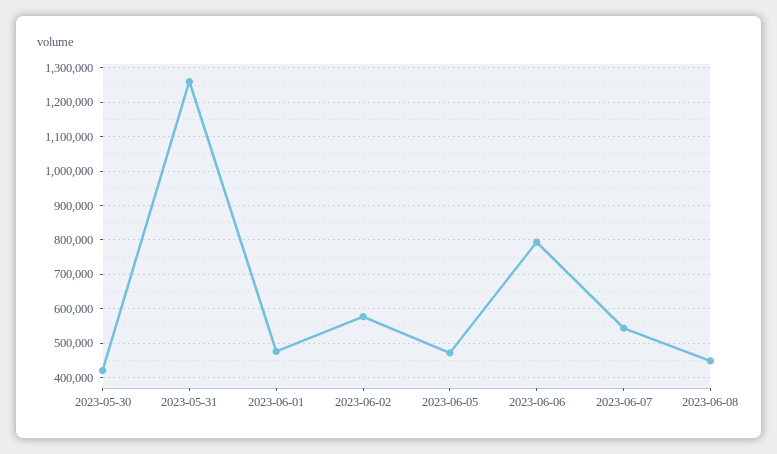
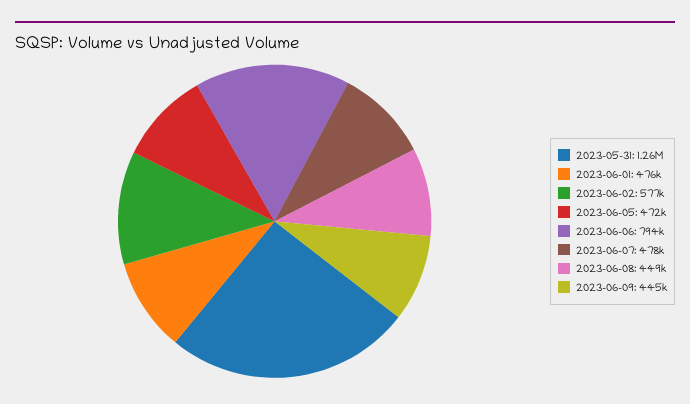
2023-05-30: 420000 -> none
2023-06-07: 540000 -> 478000
2023-06-09: none -> 445000

